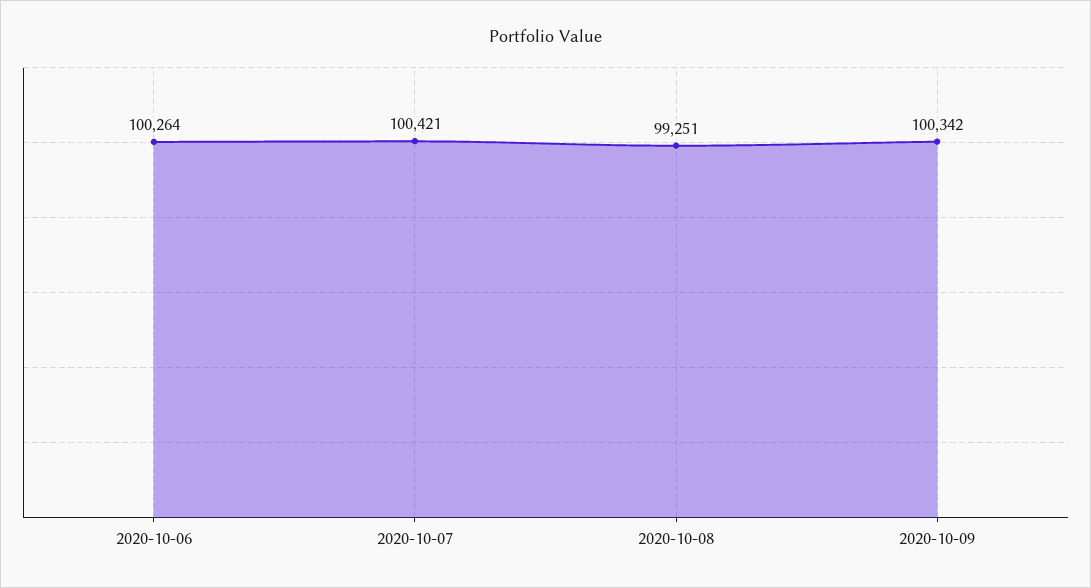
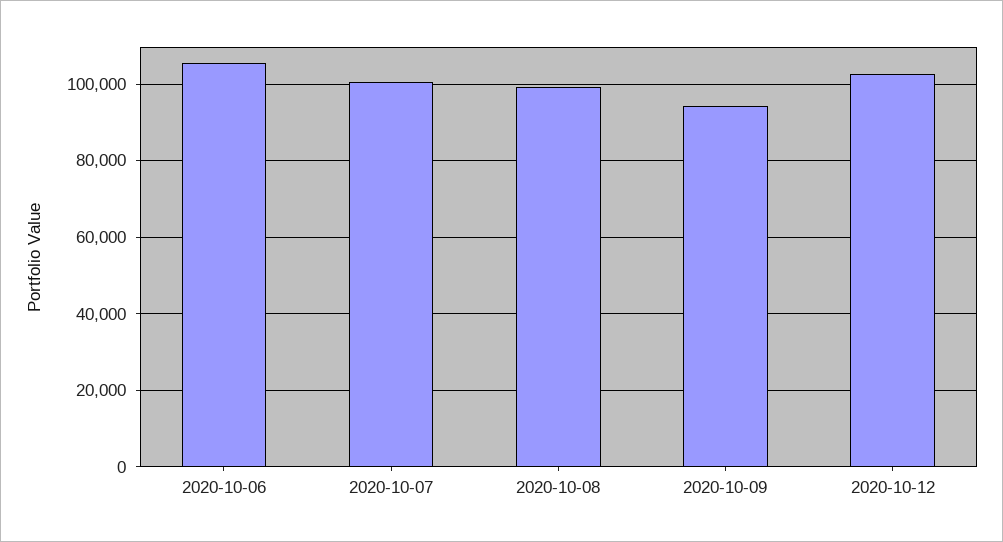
2020-10-06: 100264 -> 106000
2020-10-09: 100342 -> 94000
2020-10-12: none -> 102000

